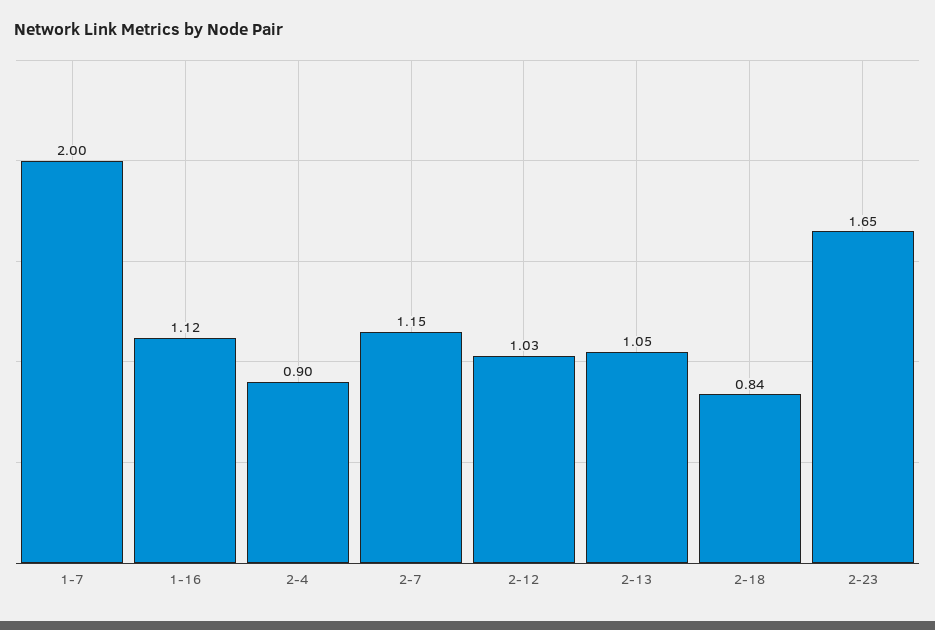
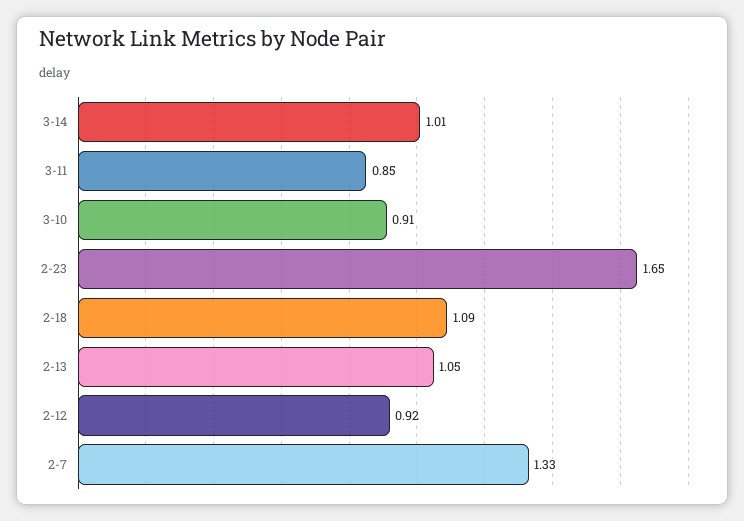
1-7: 2 -> none
1-16: 1.12 -> none
2-4: 0.9 -> none
2-7: 1.15 -> 1.33
2-12: 1.03 -> 0.92
2-18: 0.84 -> 1.09
3-14: none -> 1.01
3-11: none -> 0.85
3-10: none -> 0.91

